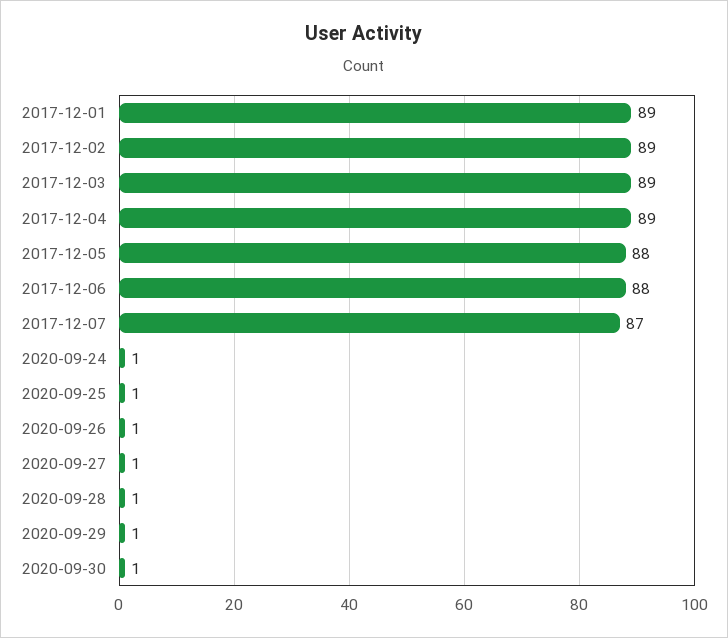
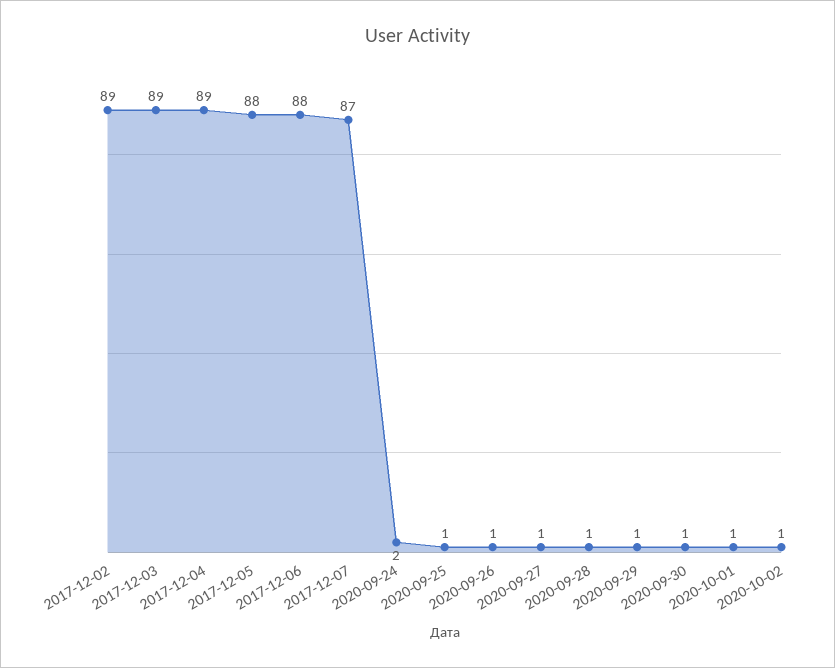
2017-12-01: 89 -> none
2020-09-24: 1 -> 2
2020-10-01: none -> 1
2020-10-02: none -> 1

